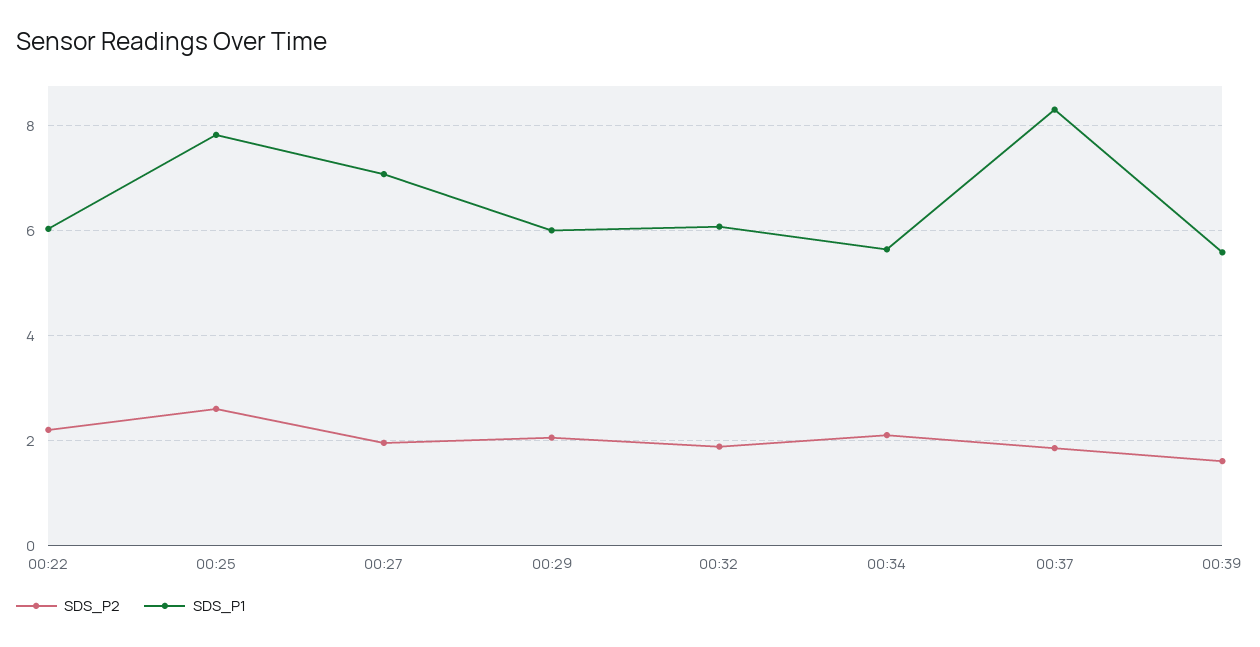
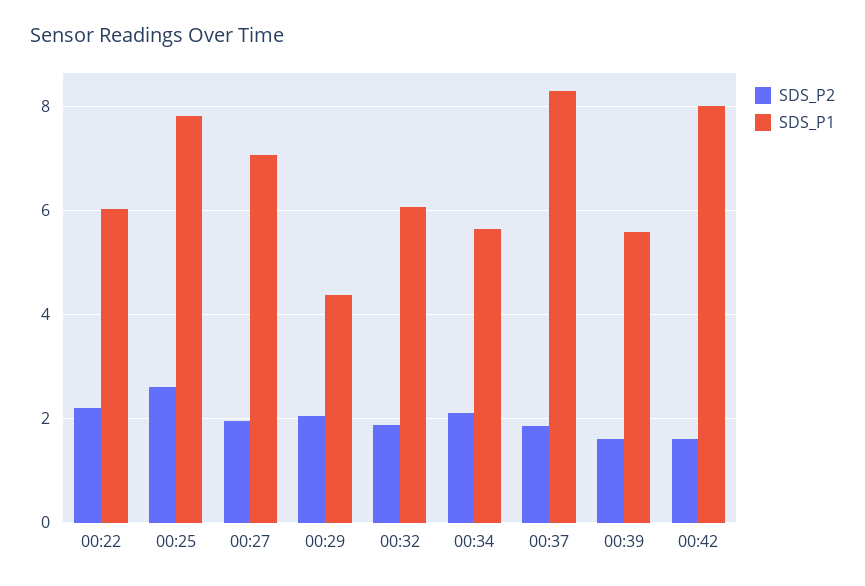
SDS_P1, 00:29: 6 -> 4.4
SDS_P2, 00:42: none -> 1.6
SDS_P1, 00:42: none -> 8

